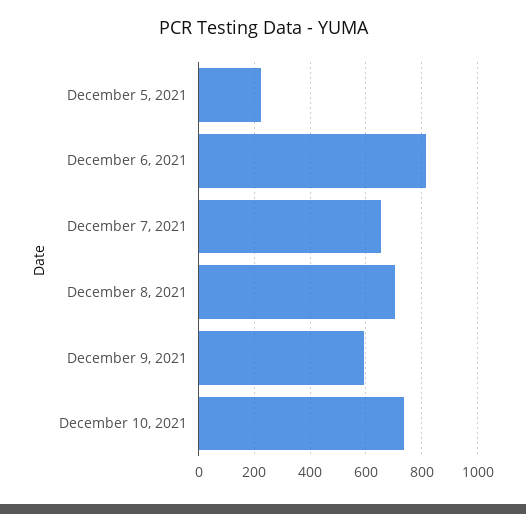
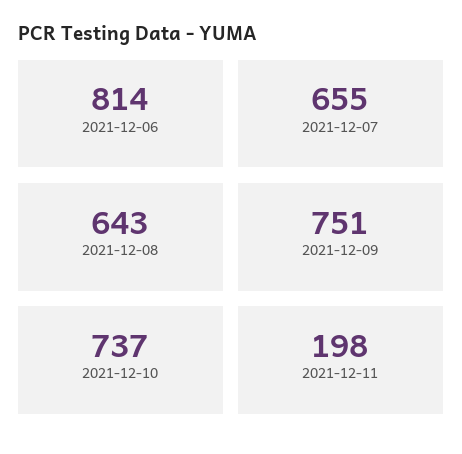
December 5, 2021: 225 -> none
December 8, 2021: 700 -> 643
December 9, 2021: 600 -> 751
2021-12-11: none -> 198

